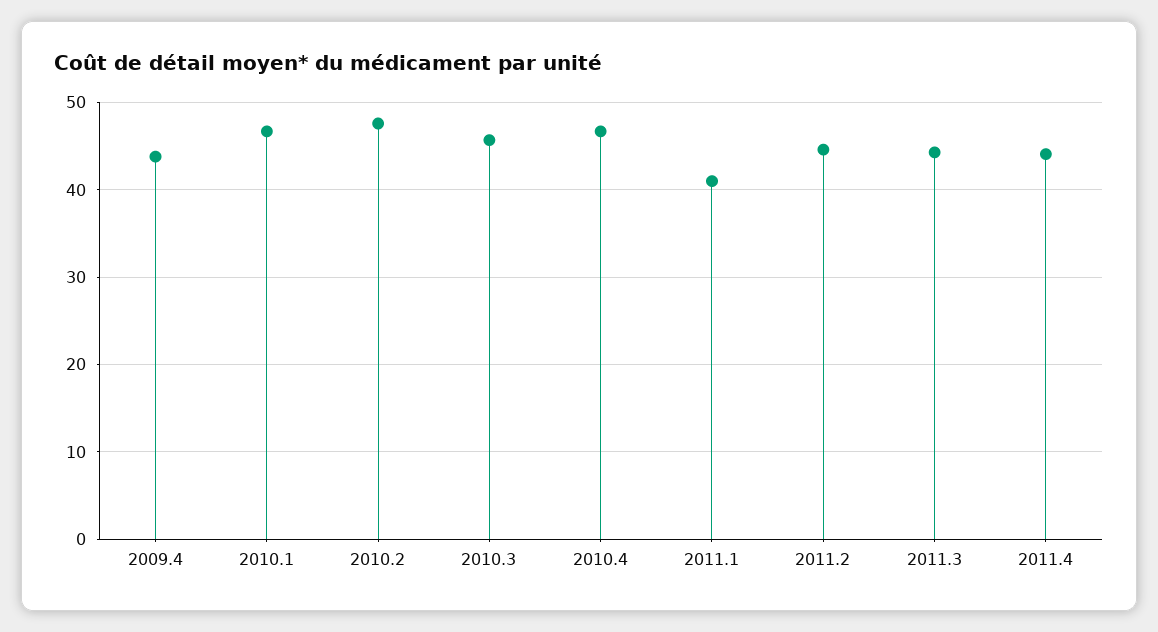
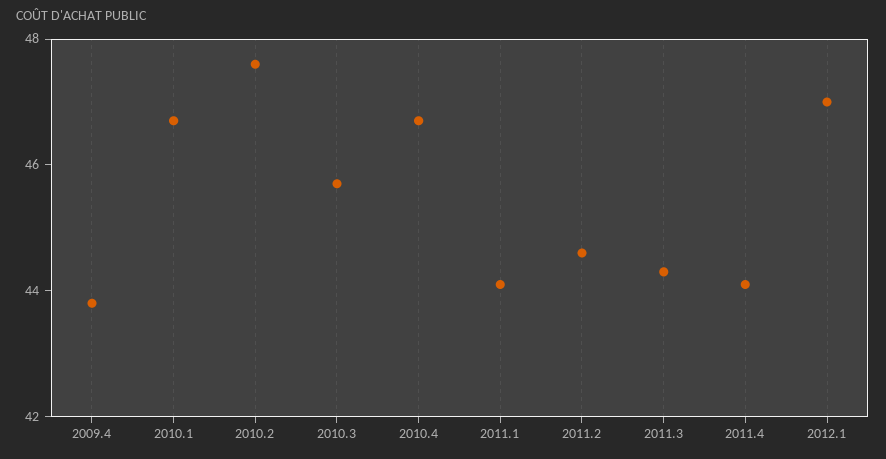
2011.1: 41 -> 44
2012.1: none -> 47

